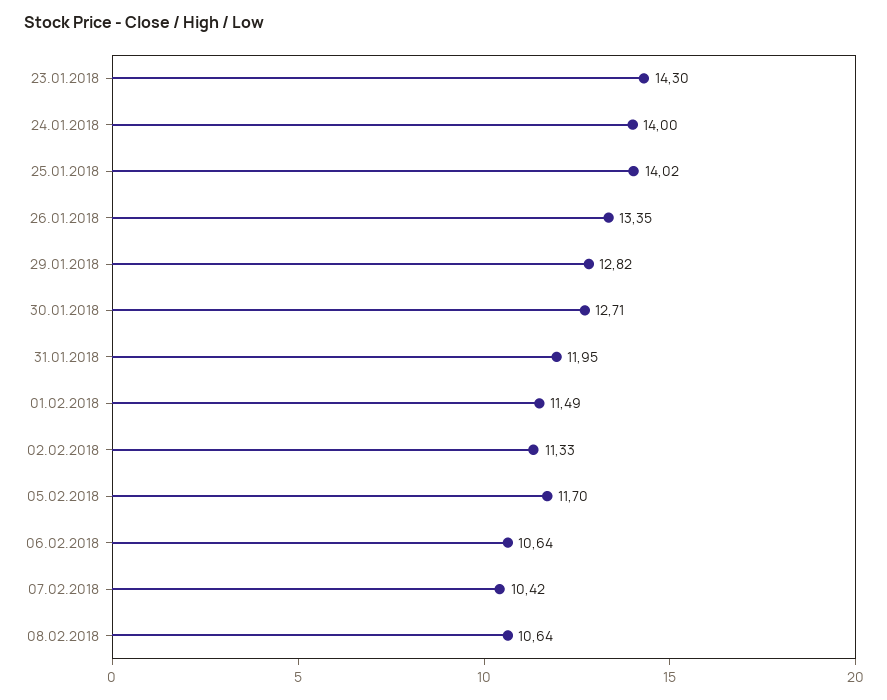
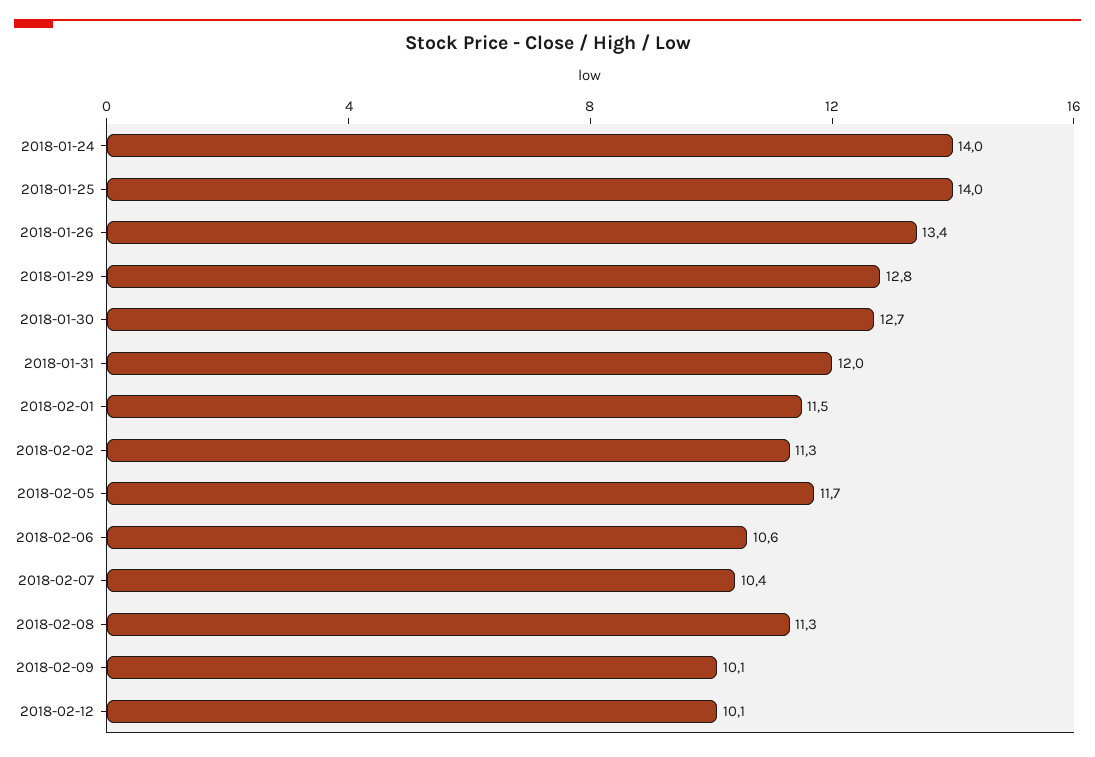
23.01.2018: 14.3 -> none
08.02.2018: 10.64 -> 11.3
2018-02-09: none -> 10.1
2018-02-12: none -> 10.1

